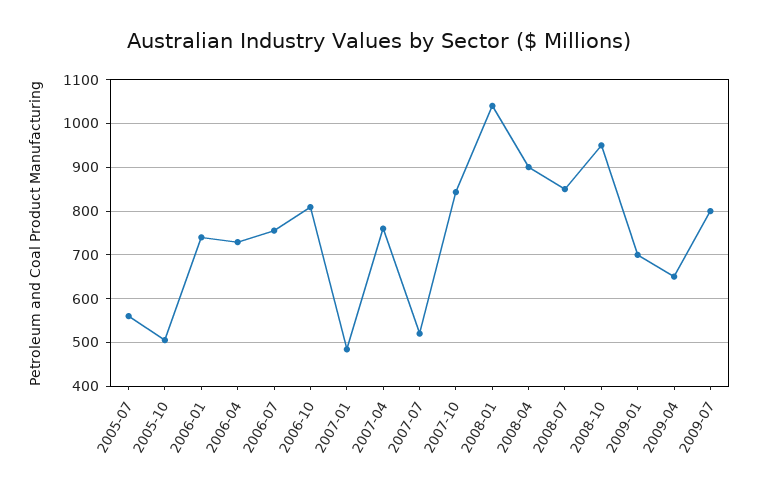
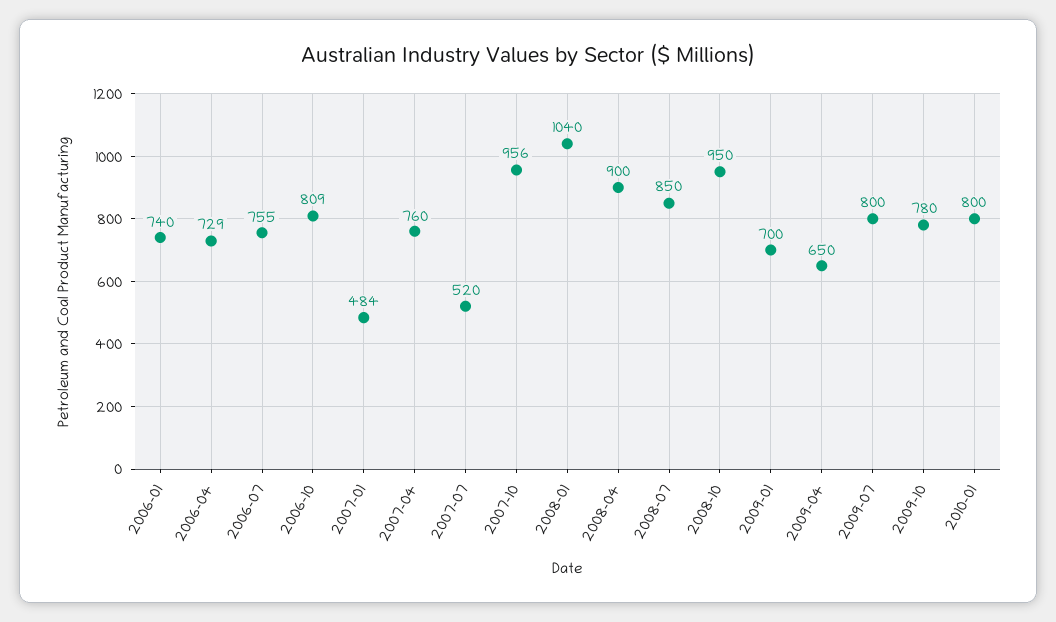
2005-07: 560 -> none
2005-10: 500 -> none
2007-10: 840 -> 956
2009-10: none -> 780
2010-01: none -> 800

